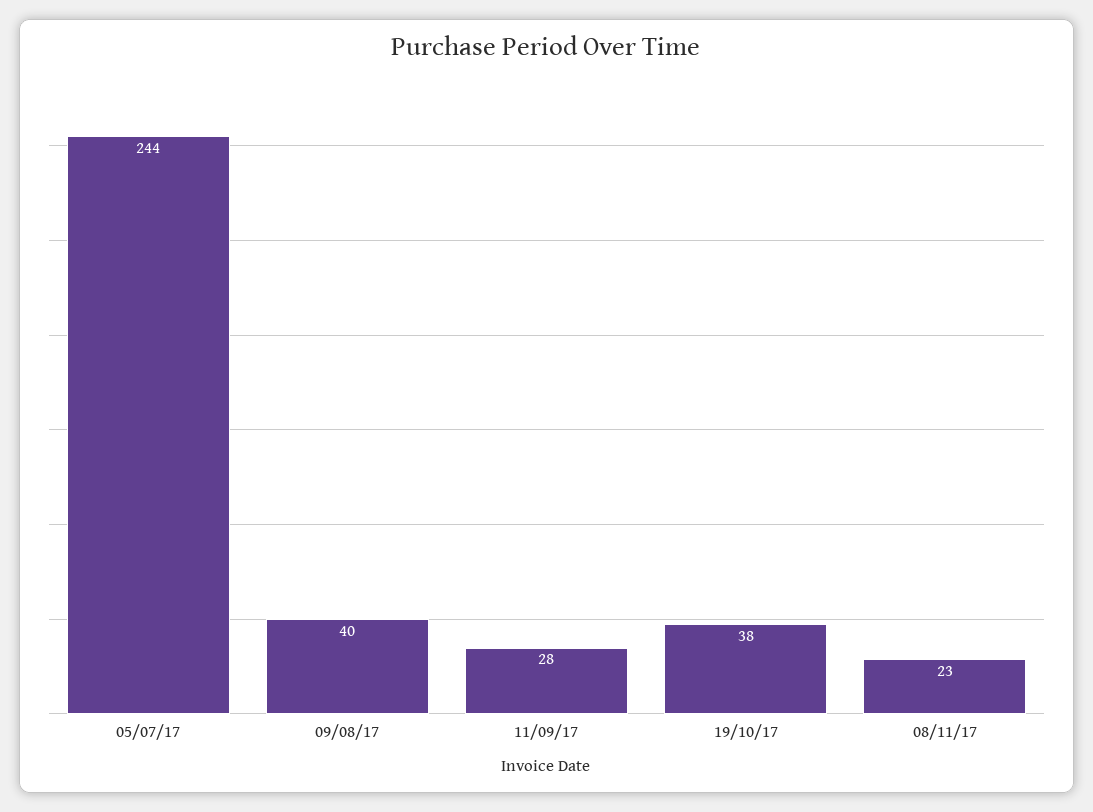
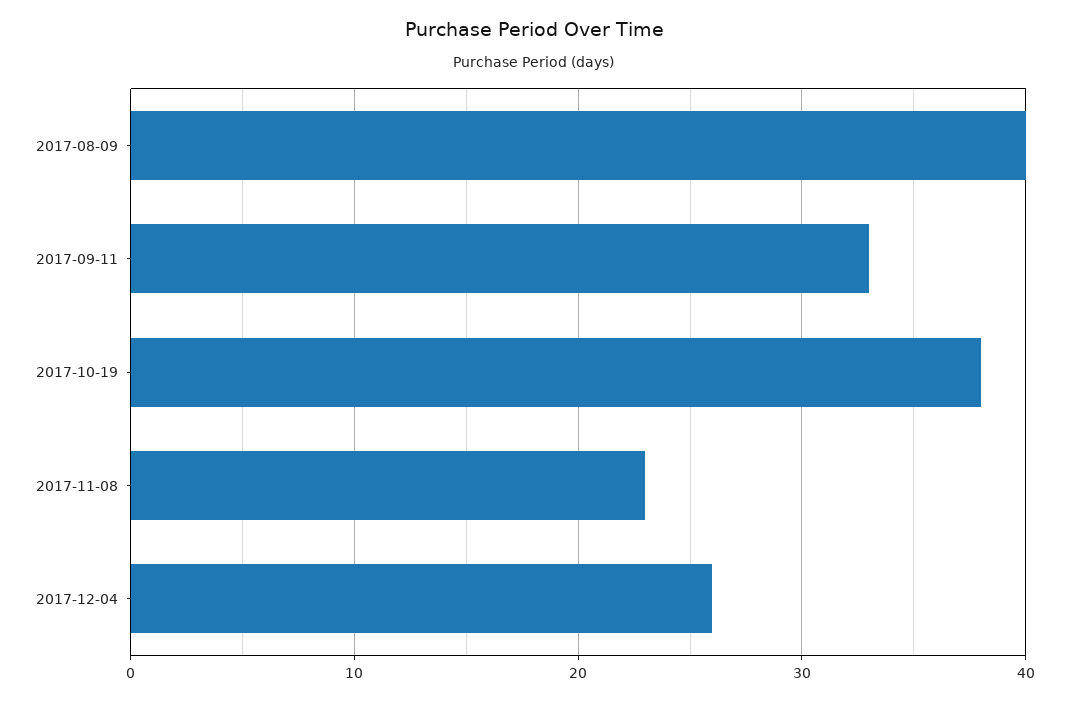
05/07/17: 244 -> none
11/09/17: 28 -> 33
2017-12-04: none -> 26

